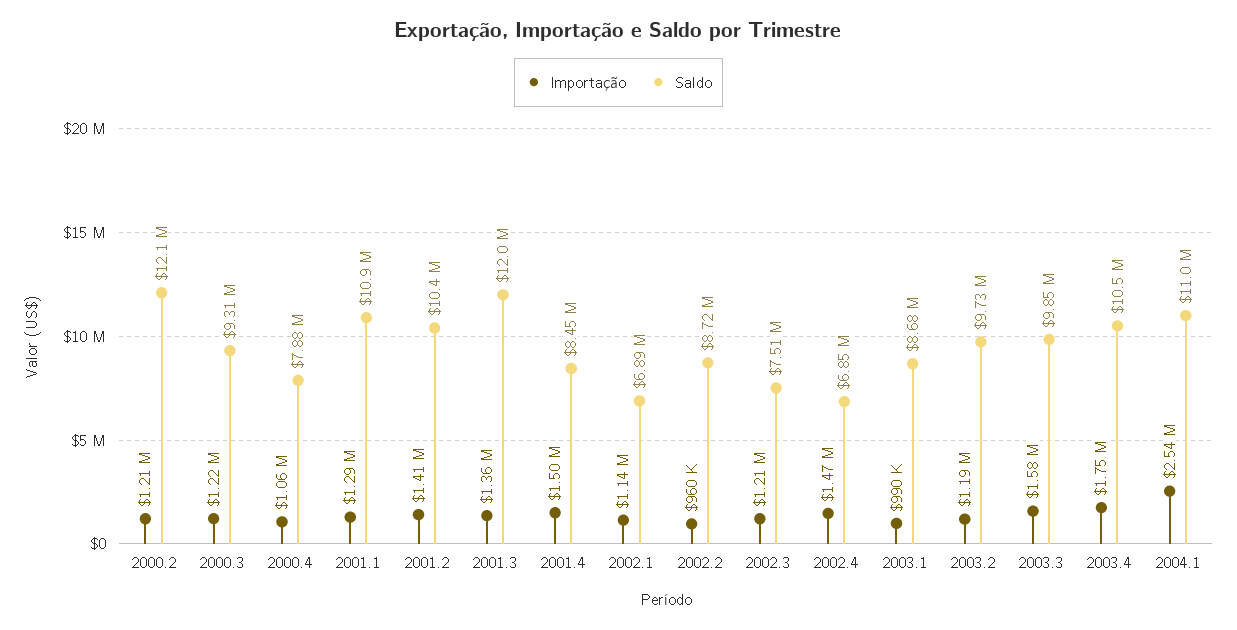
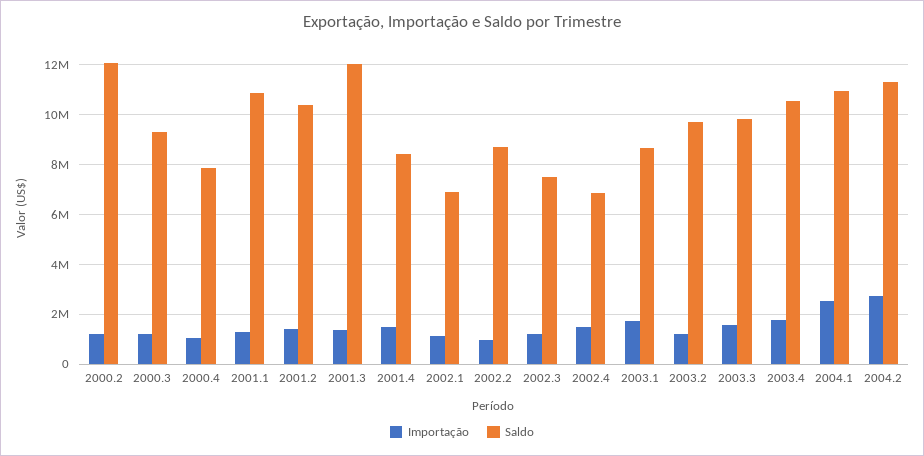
Importação, 2003.1: 990000 -> 1750000
Importação, 2004.2: none -> 2750000
Saldo, 2004.2: none -> 11250000

